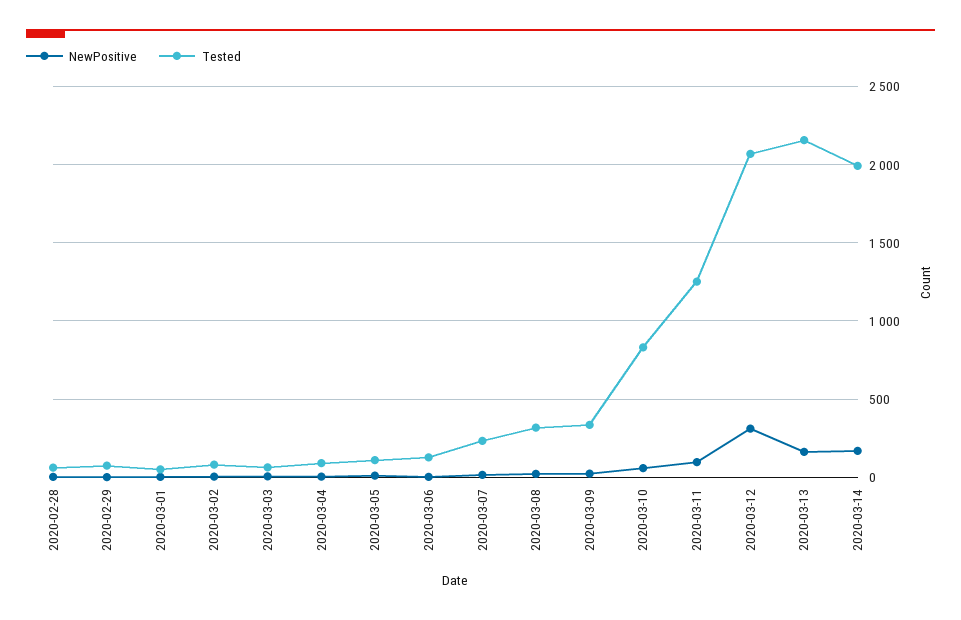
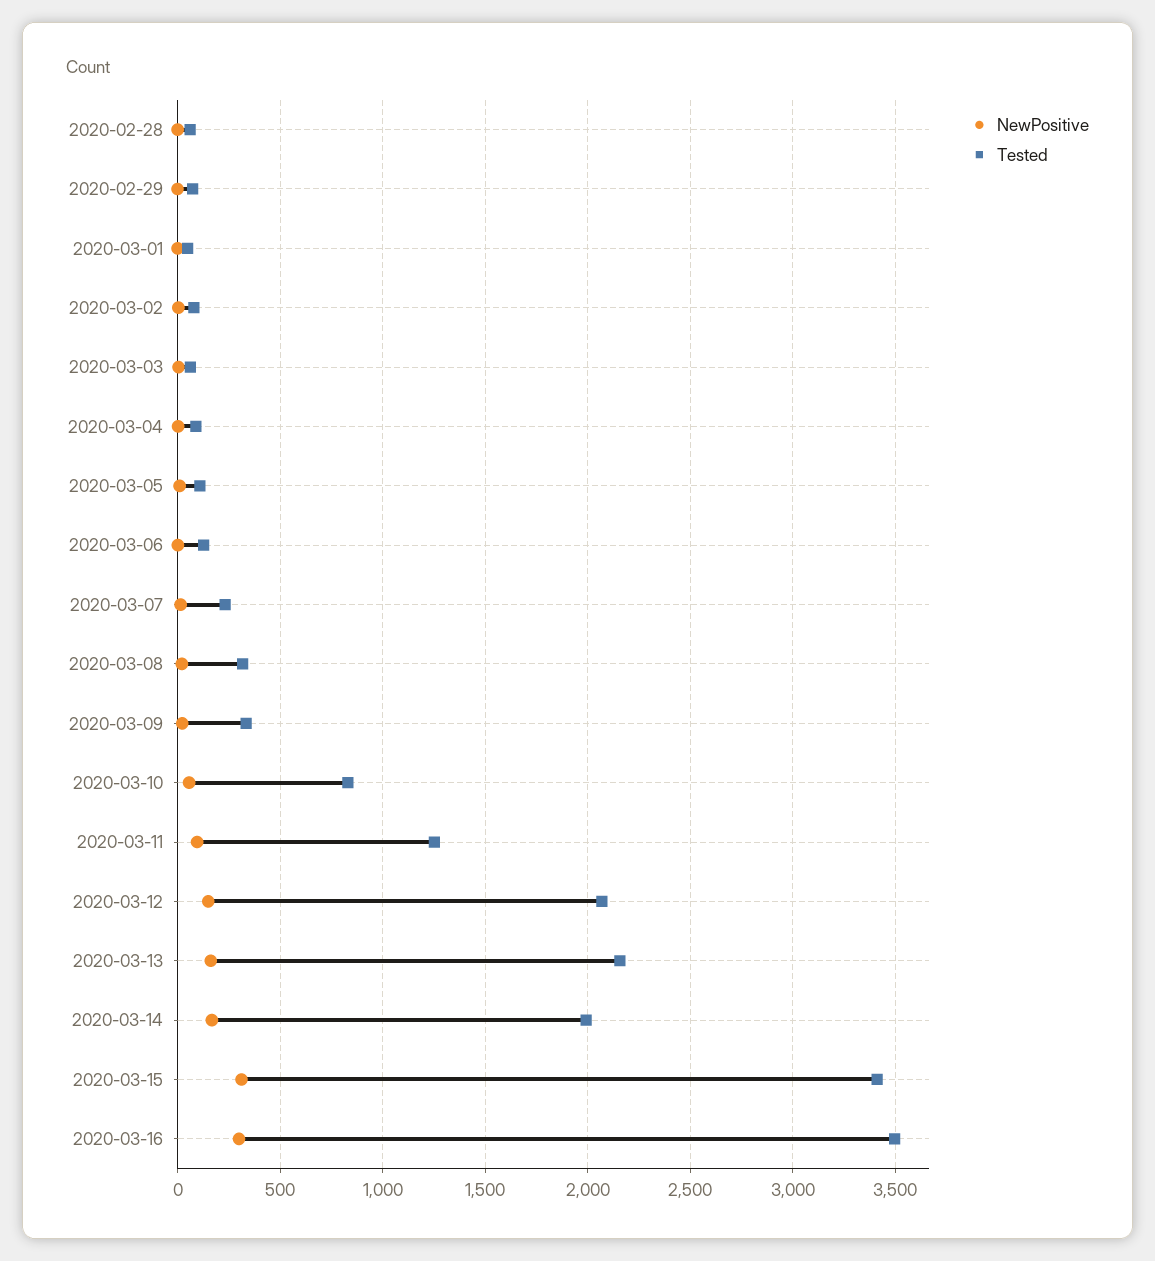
NewPositive, 2020-03-12: 300 -> 150
NewPositive, 2020-03-15: none -> 300
Tested, 2020-03-15: none -> 3400
NewPositive, 2020-03-16: none -> 300
Tested, 2020-03-16: none -> 3500

